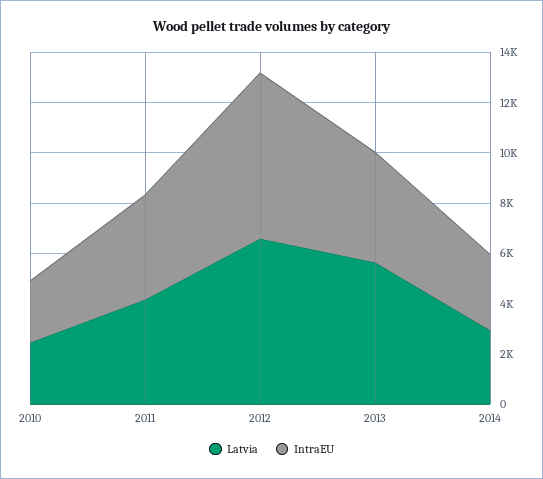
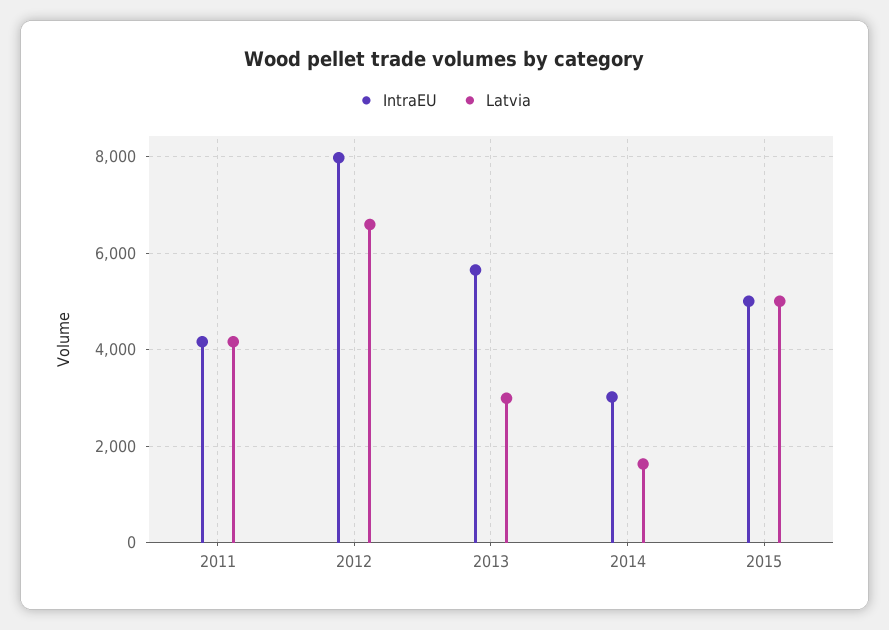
Latvia, 2010: 2500 -> none
IntraEU, 2010: 2500 -> none
IntraEU, 2012: 6500 -> 8000
Latvia, 2013: 5500 -> 3000
IntraEU, 2013: 4500 -> 5600
Latvia, 2014: 3000 -> 1600
IntraEU, 2015: none -> 5000
Latvia, 2015: none -> 5000

